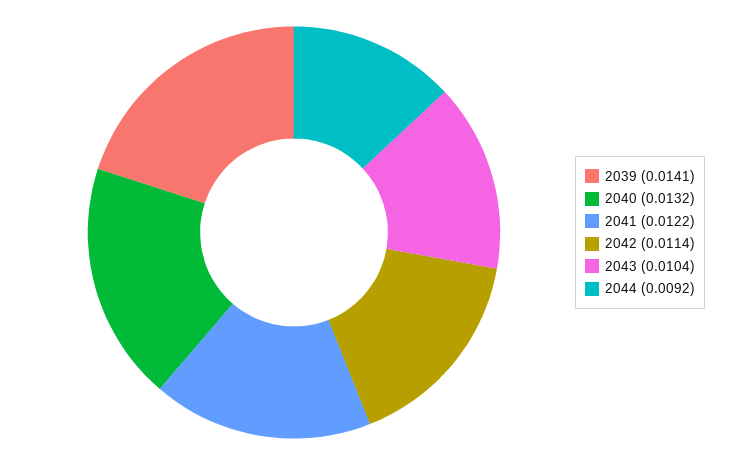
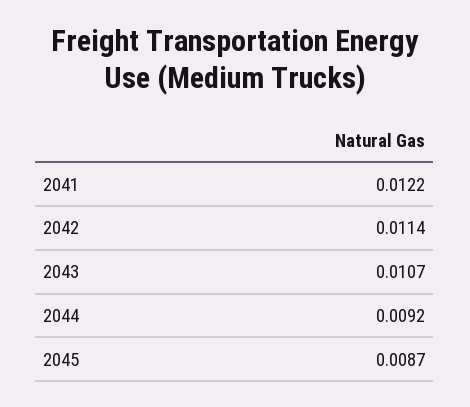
2039: 0.0141 -> none
2040: 0.0132 -> none
2043: 0.0104 -> 0.0107
2045: none -> 0.0087

